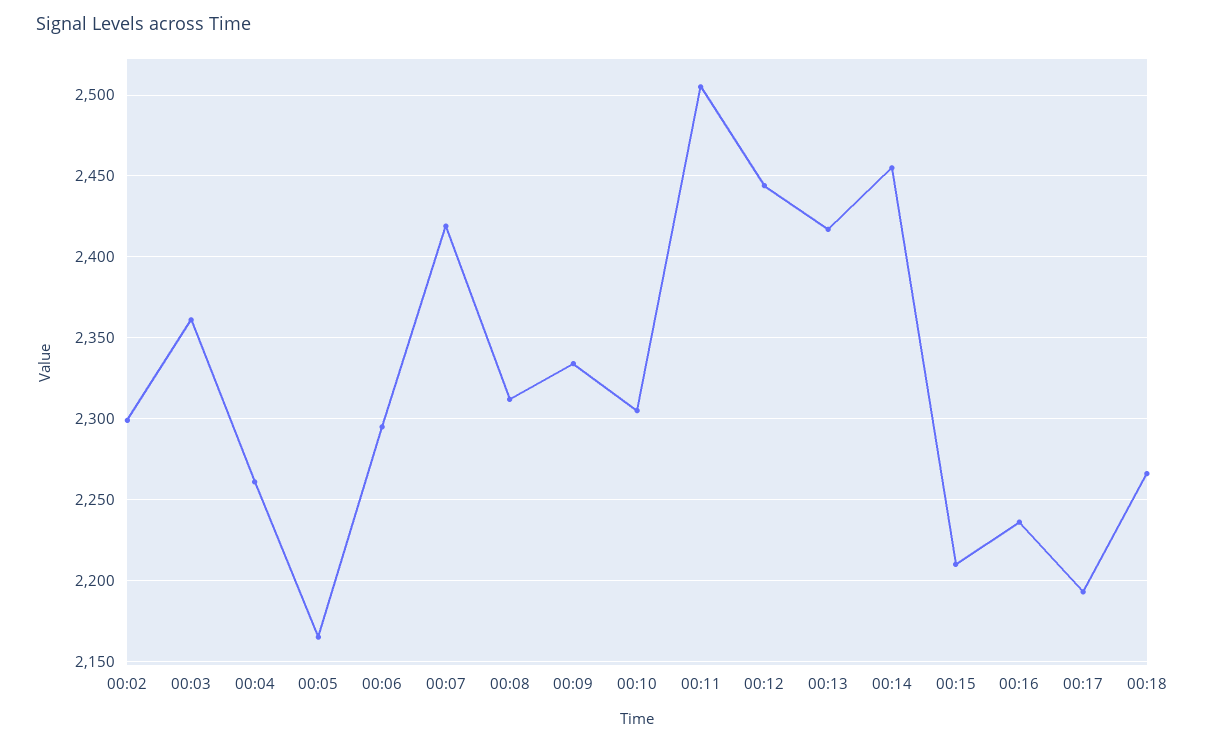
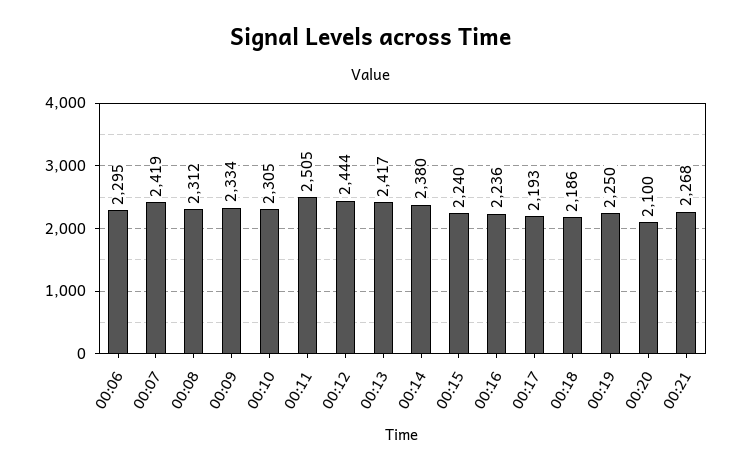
00:02: 2300 -> none
00:03: 2360 -> none
00:04: 2260 -> none
00:05: 2165 -> none
00:14: 2455 -> 2380
00:15: 2210 -> 2240
00:18: 2265 -> 2186
00:19: none -> 2250
00:20: none -> 2100
00:21: none -> 2268

